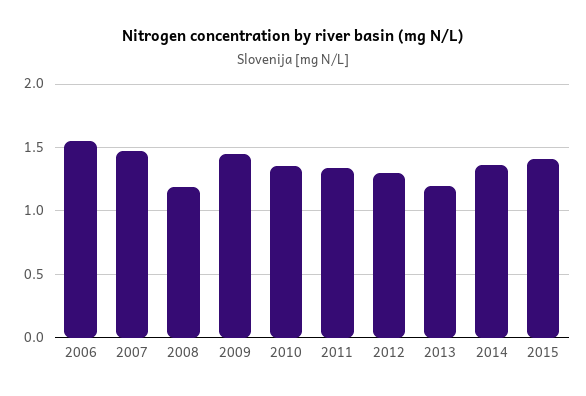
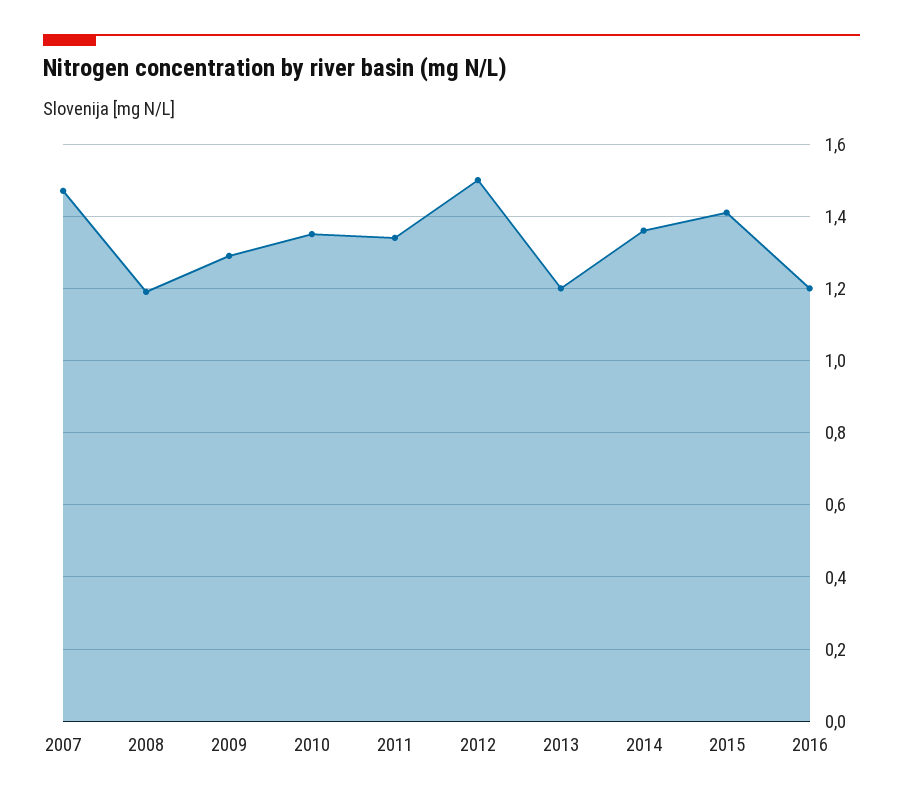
2006: 1.55 -> none
2009: 1.45 -> 1.3
2012: 1.3 -> 1.5
2016: none -> 1.2

